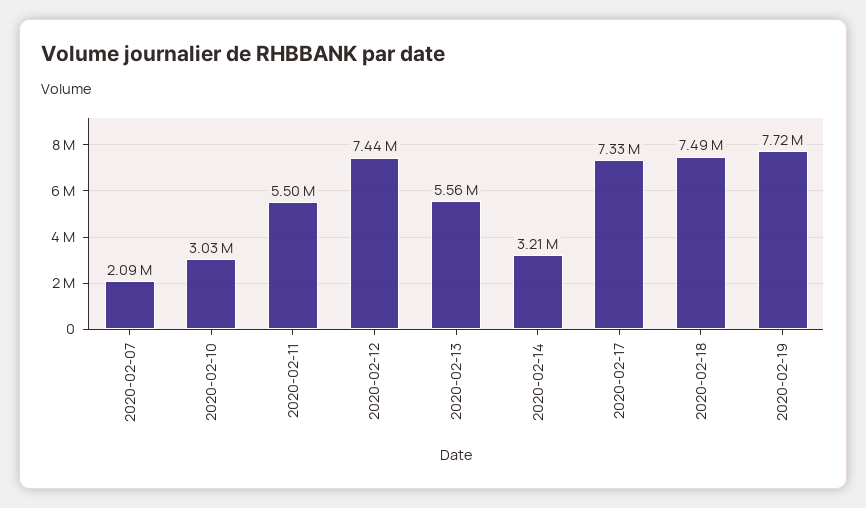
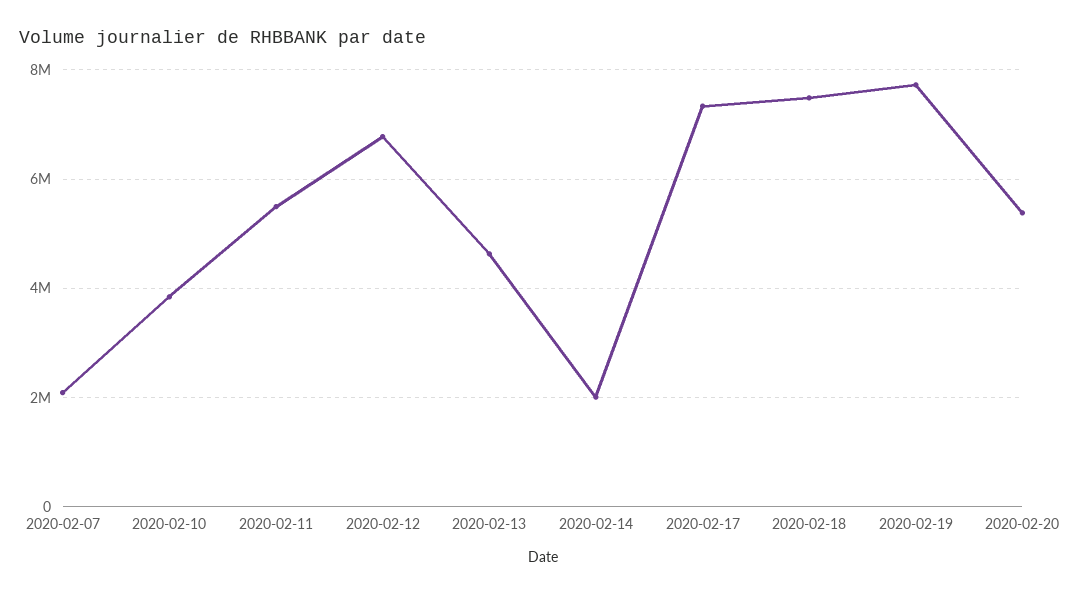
2020-02-10: 3030000 -> 3800000
2020-02-12: 7440000 -> 6800000
2020-02-13: 5560000 -> 4600000
2020-02-14: 3210000 -> 2000000
2020-02-20: none -> 5400000

